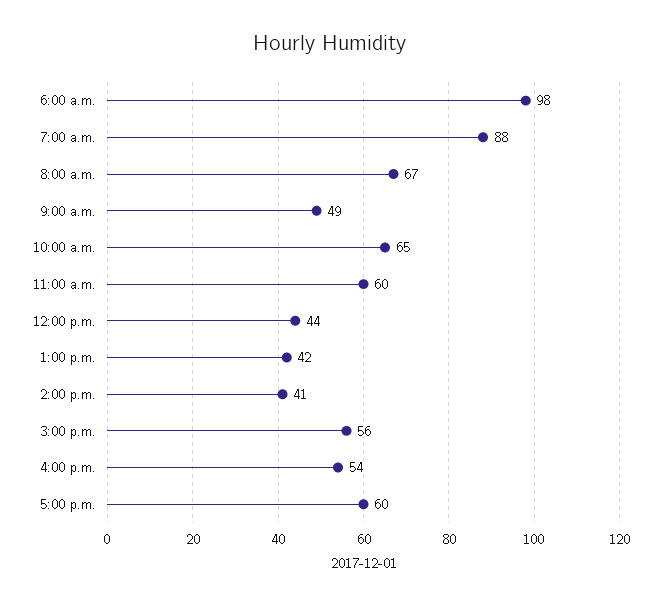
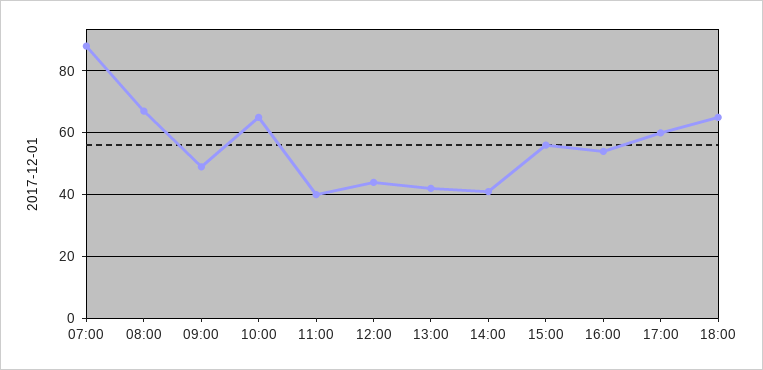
6:00 a.m.: 98 -> none
11:00 a.m.: 60 -> 40
18:00: none -> 65

